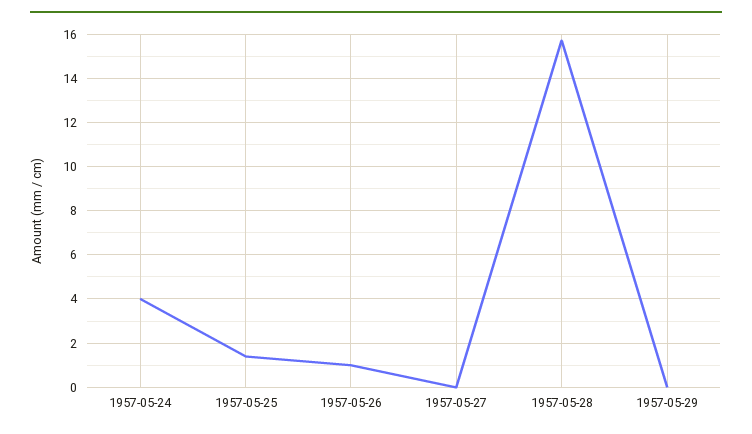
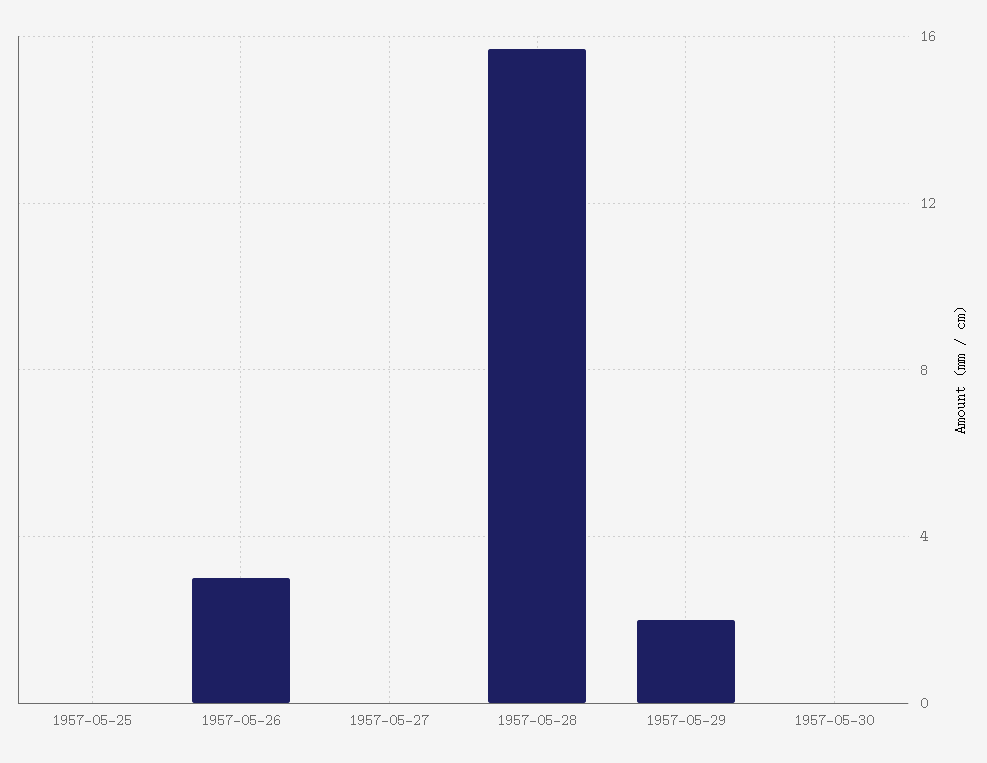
1957-05-24: 4 -> none
1957-05-25: 1.5 -> 0
1957-05-26: 1 -> 3
1957-05-29: 0 -> 2
1957-05-30: none -> 0

